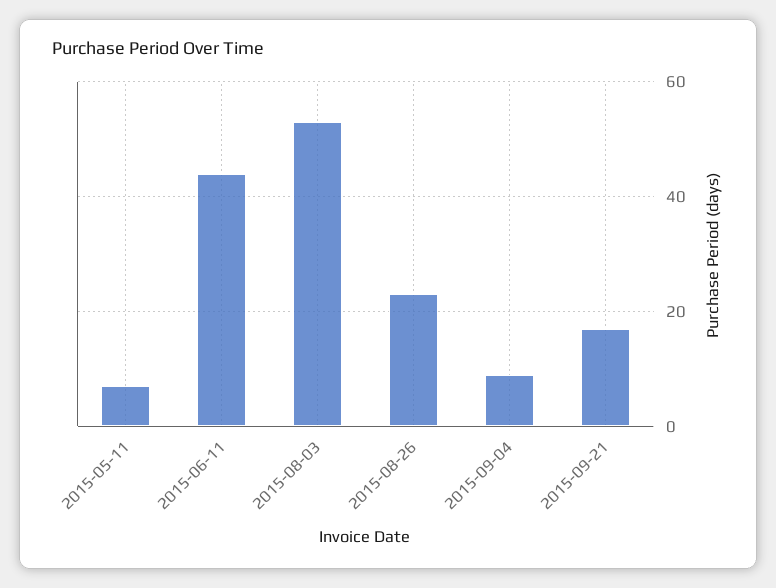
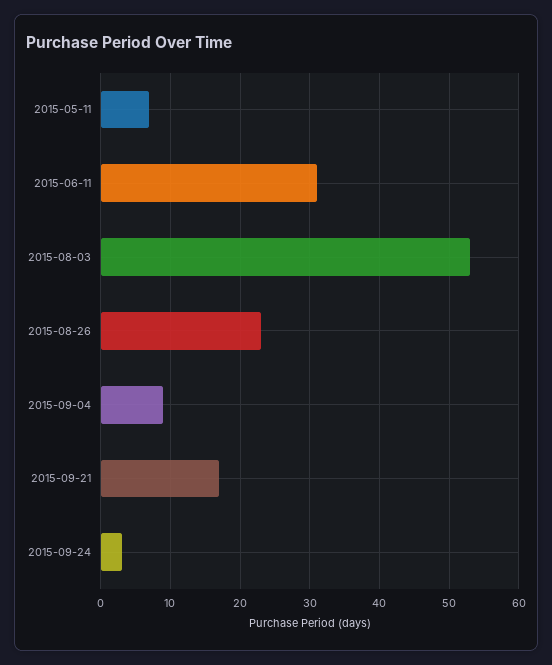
2015-06-11: 45 -> 31
2015-09-24: none -> 3

